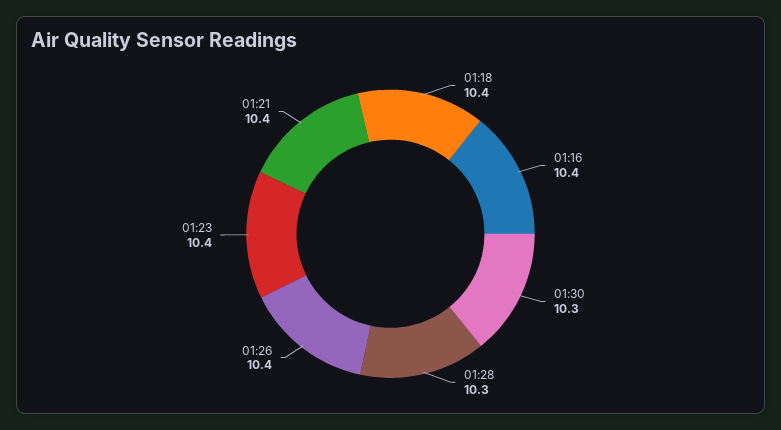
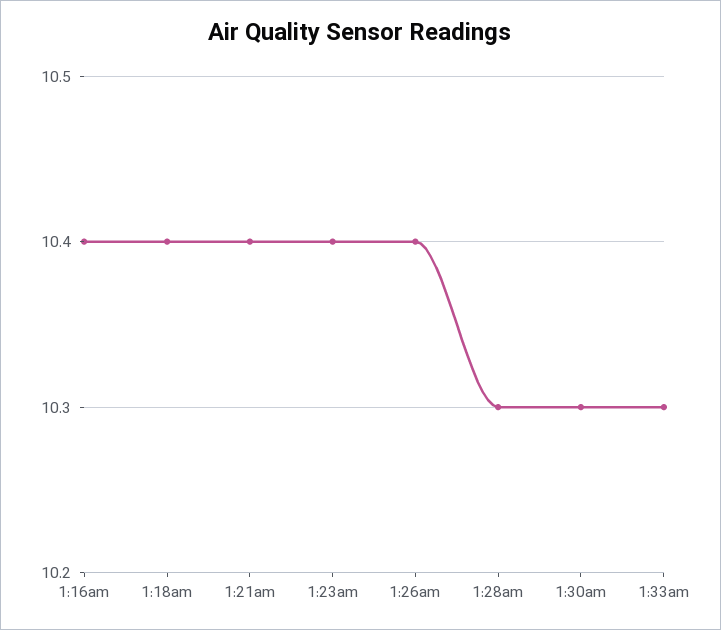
1:33am: none -> 10.3

